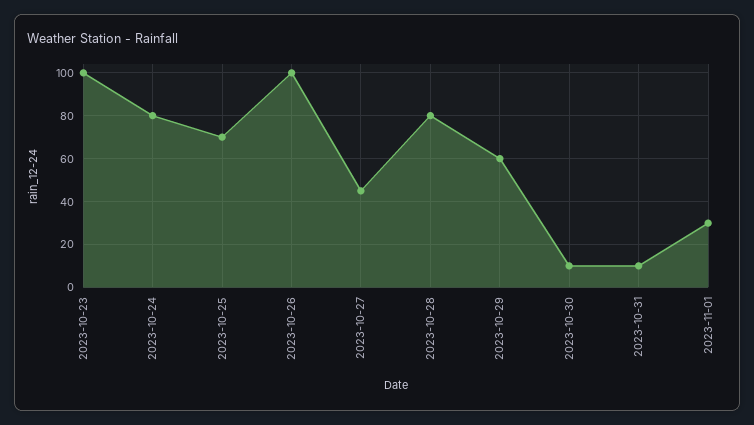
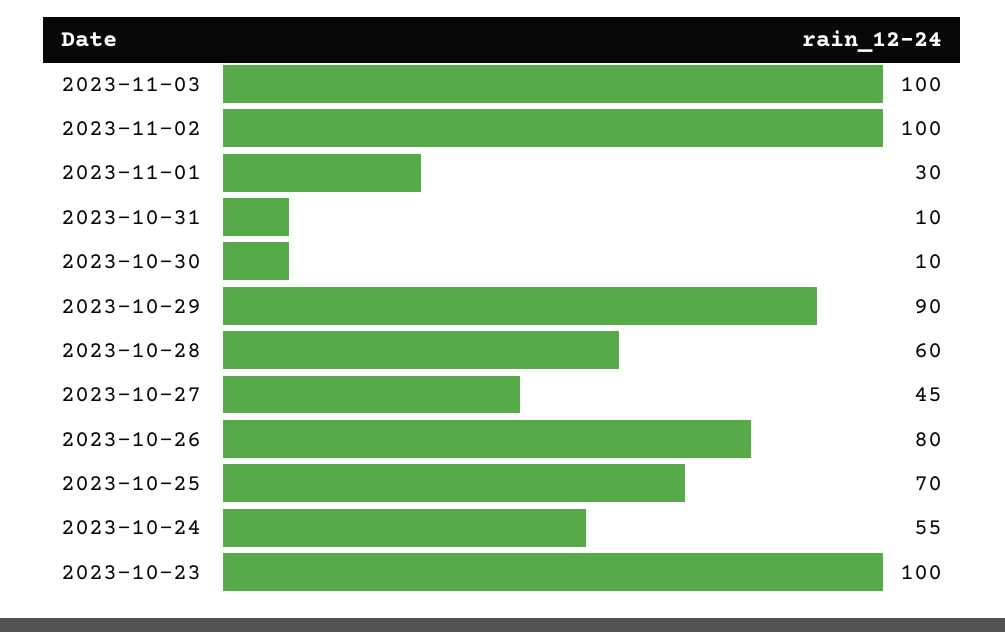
2023-10-24: 80 -> 55
2023-10-26: 100 -> 80
2023-10-28: 80 -> 60
2023-10-29: 60 -> 90
2023-11-03: none -> 100
2023-11-02: none -> 100

